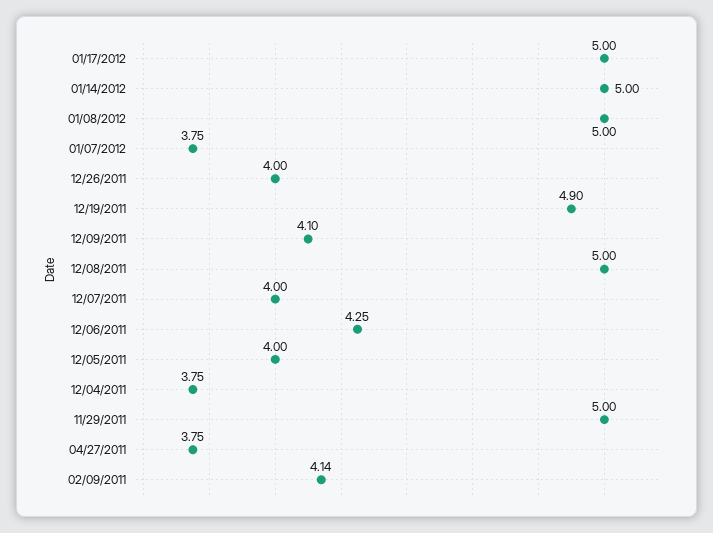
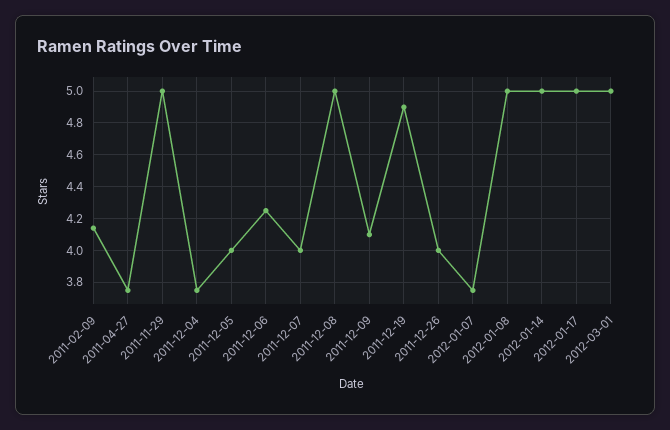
2012-03-01: none -> 5

